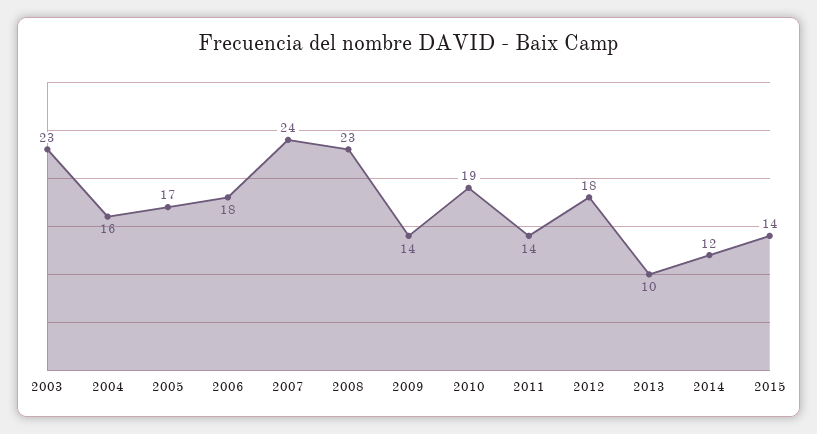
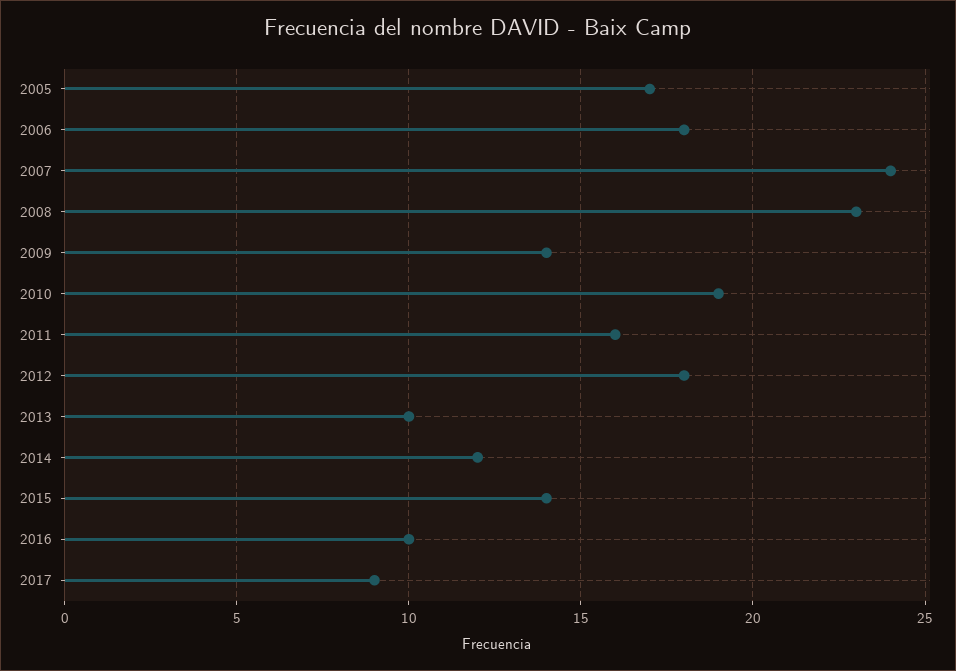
2003: 23 -> none
2004: 16 -> none
2011: 14 -> 16
2016: none -> 10
2017: none -> 9

